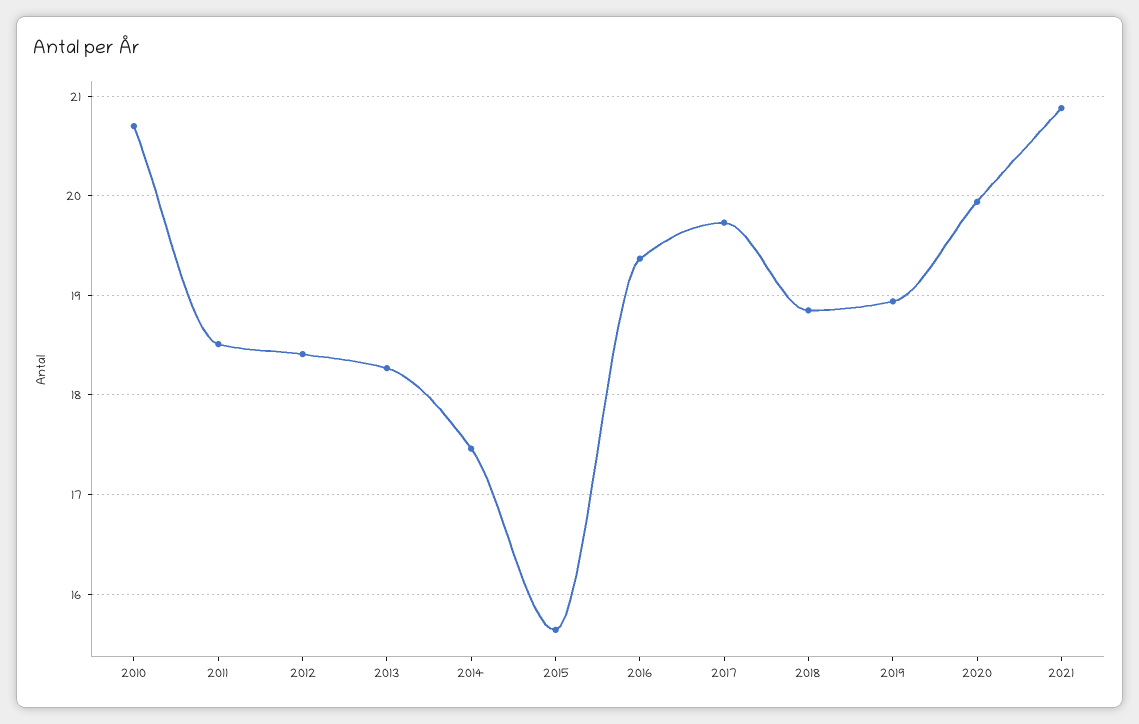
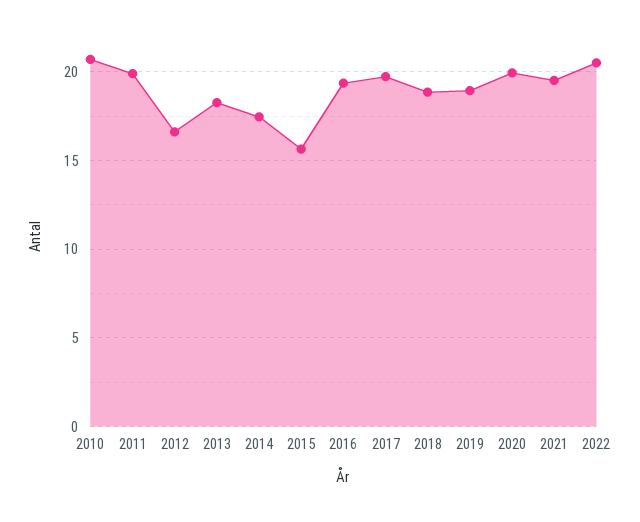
2011: 18.5 -> 20
2012: 18.4 -> 16.5
2021: 20.9 -> 19.5
2022: none -> 20.5

